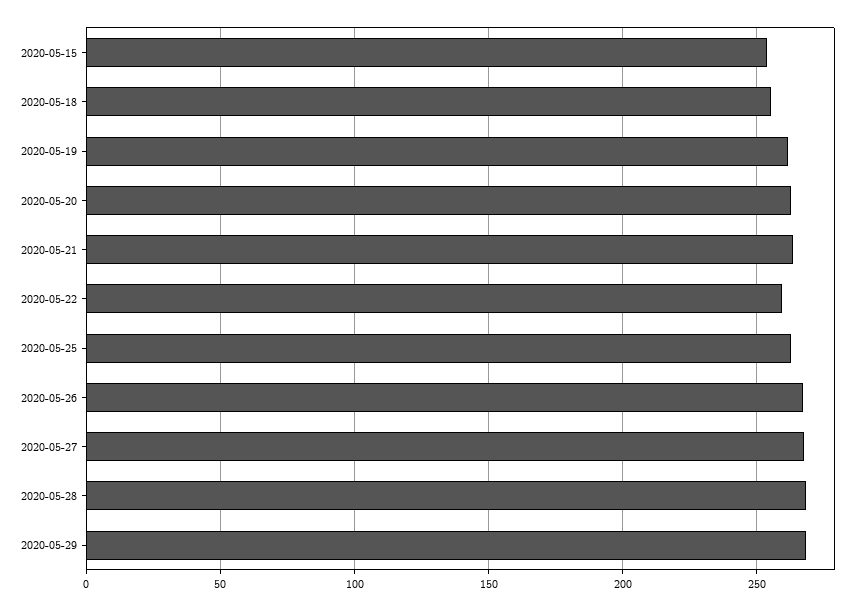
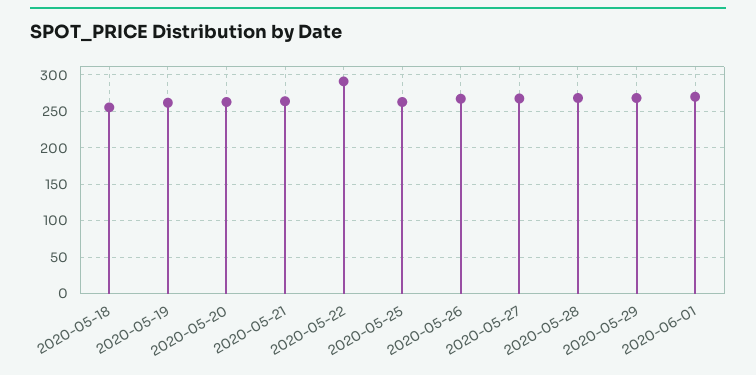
2020-05-15: 255 -> none
2020-05-22: 260 -> 290
2020-06-01: none -> 270

